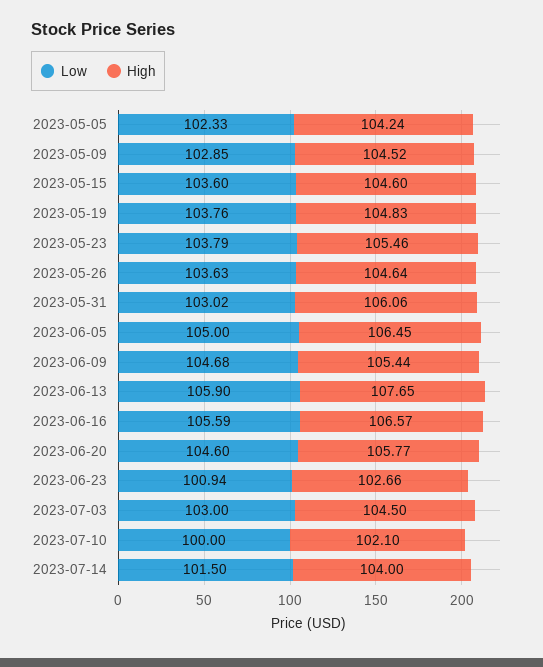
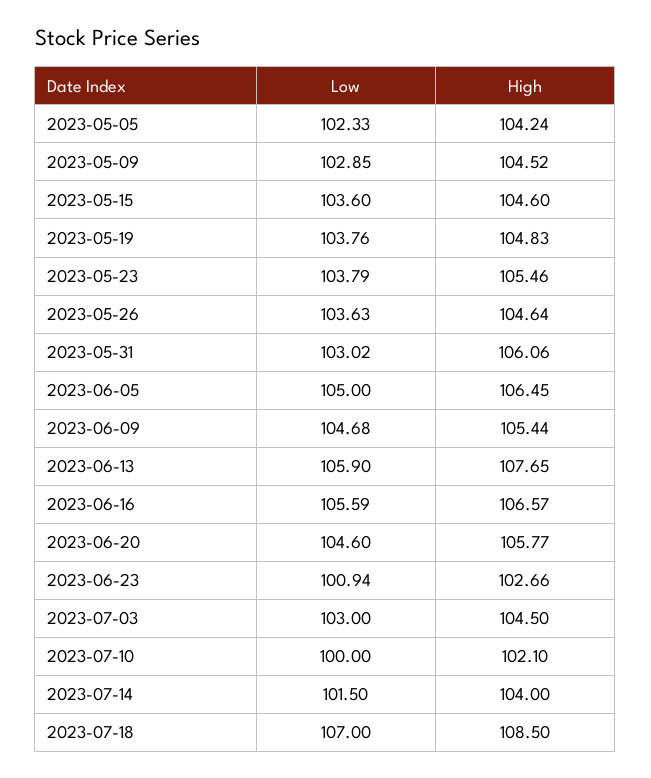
Low, 2023-07-18: none -> 107
High, 2023-07-18: none -> 108.5

